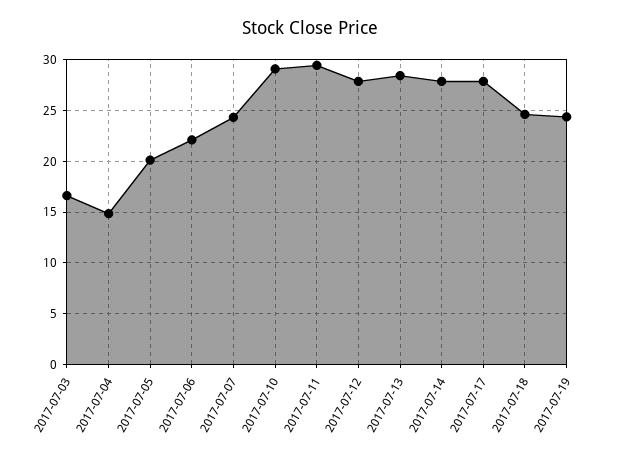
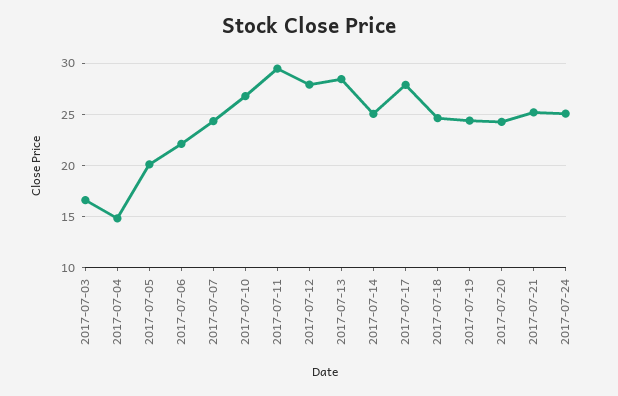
2017-07-10: 29 -> 27
2017-07-14: 28 -> 25
2017-07-20: none -> 24
2017-07-21: none -> 25
2017-07-24: none -> 25

